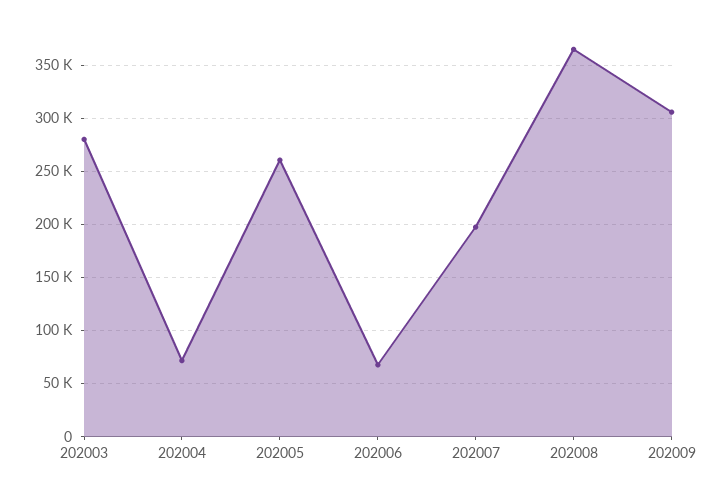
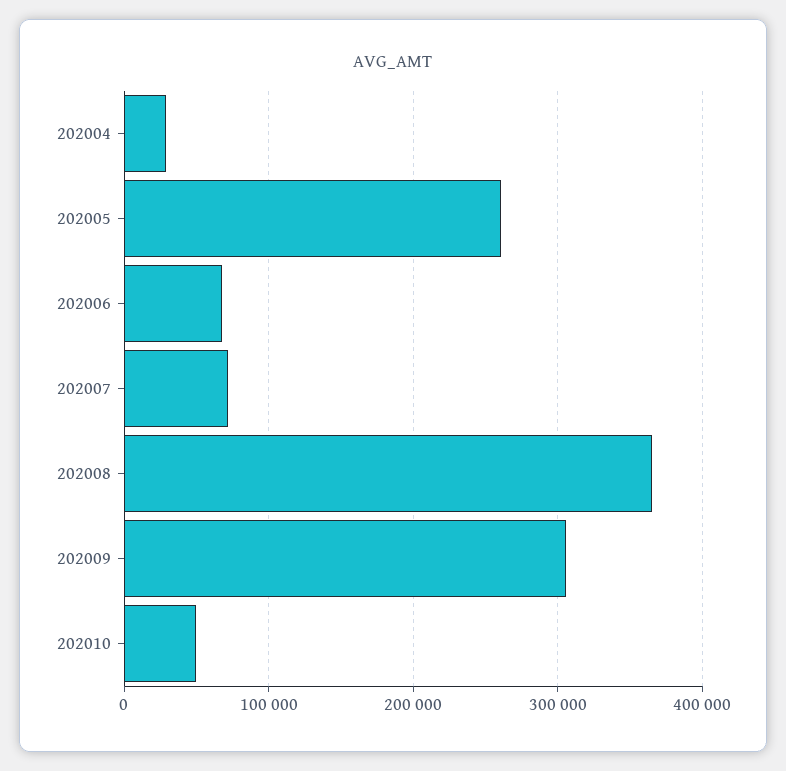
202003: 280000 -> none
202004: 70000 -> 30000
202007: 200000 -> 70000
202010: none -> 50000

